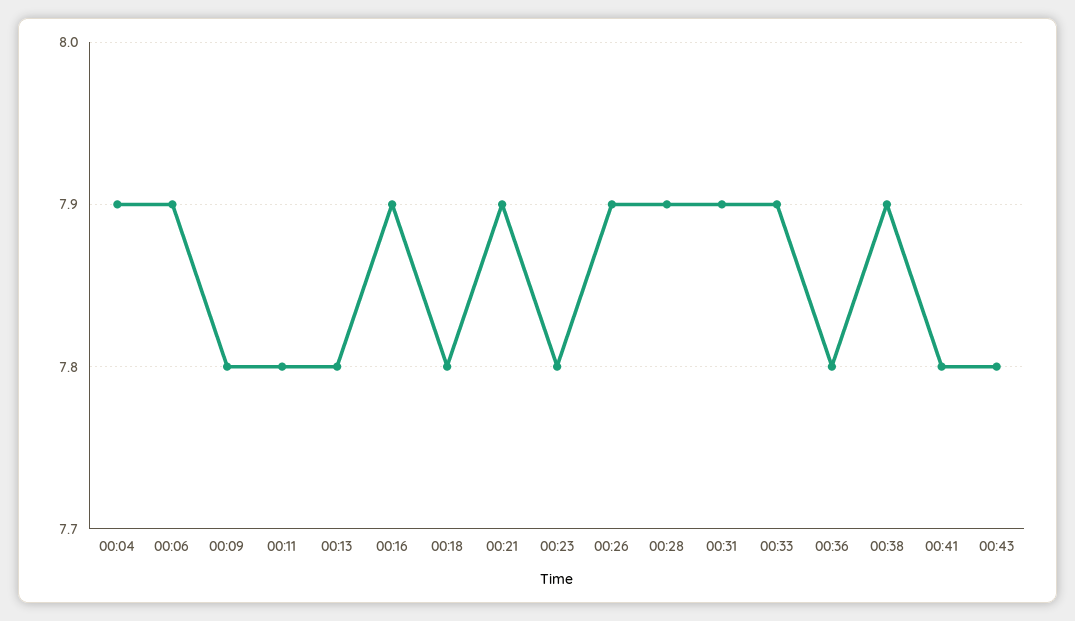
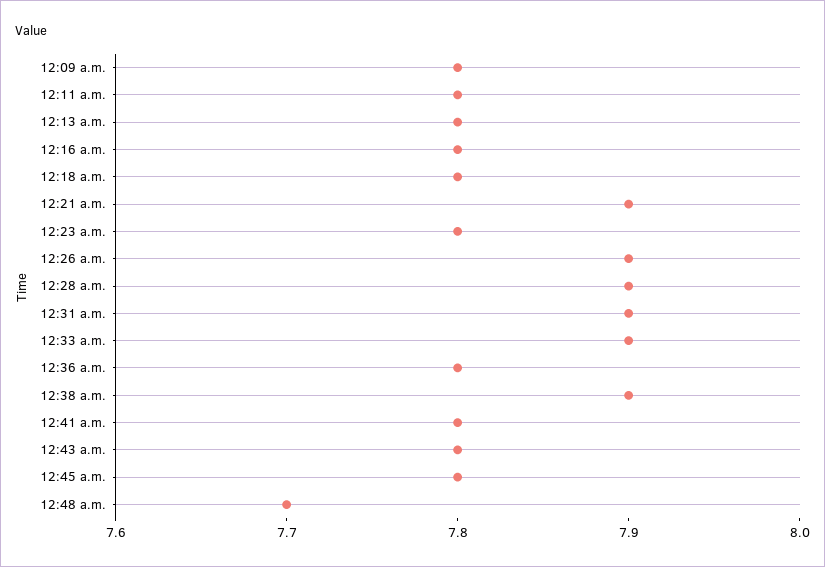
00:04: 7.9 -> none
00:06: 7.9 -> none
00:16: 7.9 -> 7.8
12:45 a.m.: none -> 7.8
12:48 a.m.: none -> 7.7

